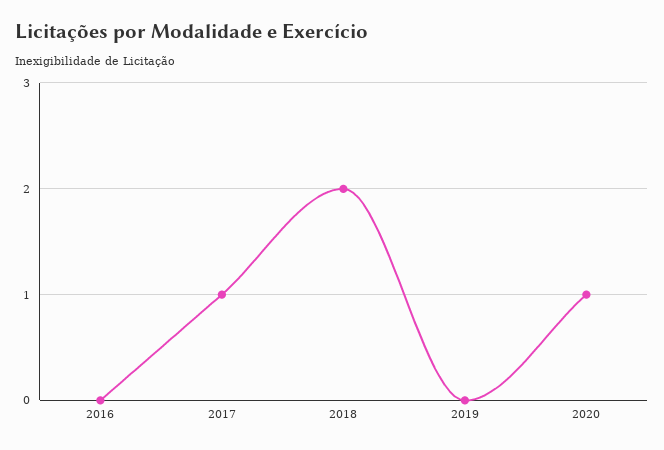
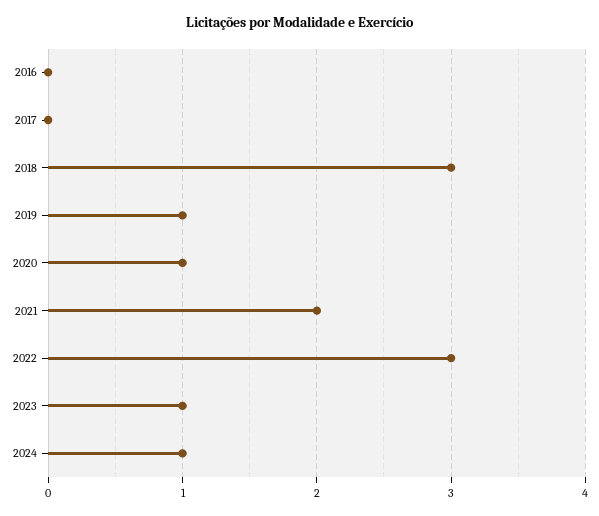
2017: 1 -> 0
2018: 2 -> 3
2019: 0 -> 1
2021: none -> 2
2022: none -> 3
2023: none -> 1
2024: none -> 1

